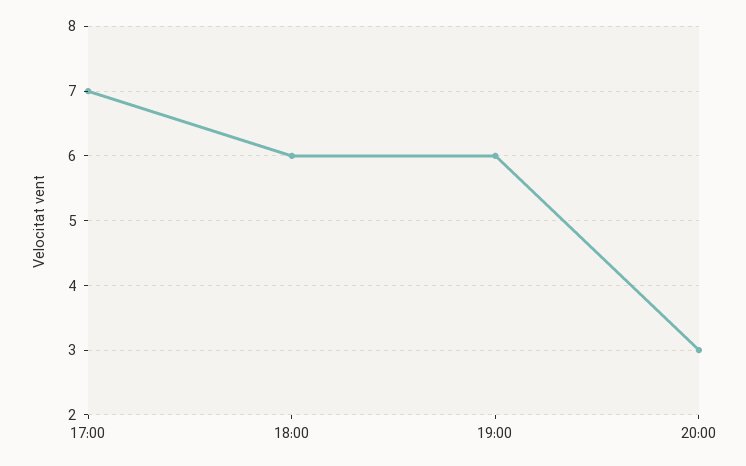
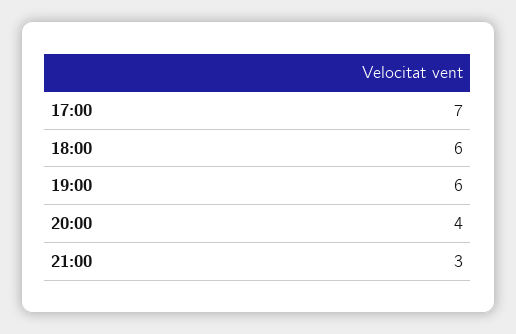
20:00: 3 -> 4
21:00: none -> 3

